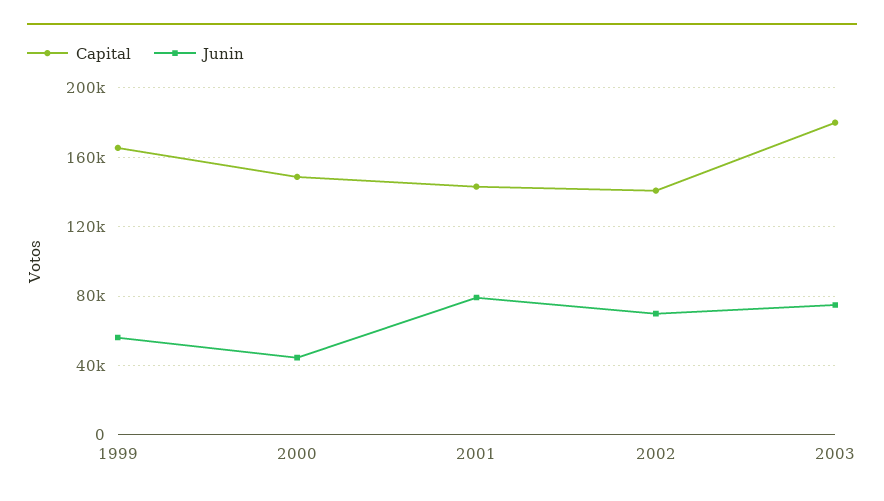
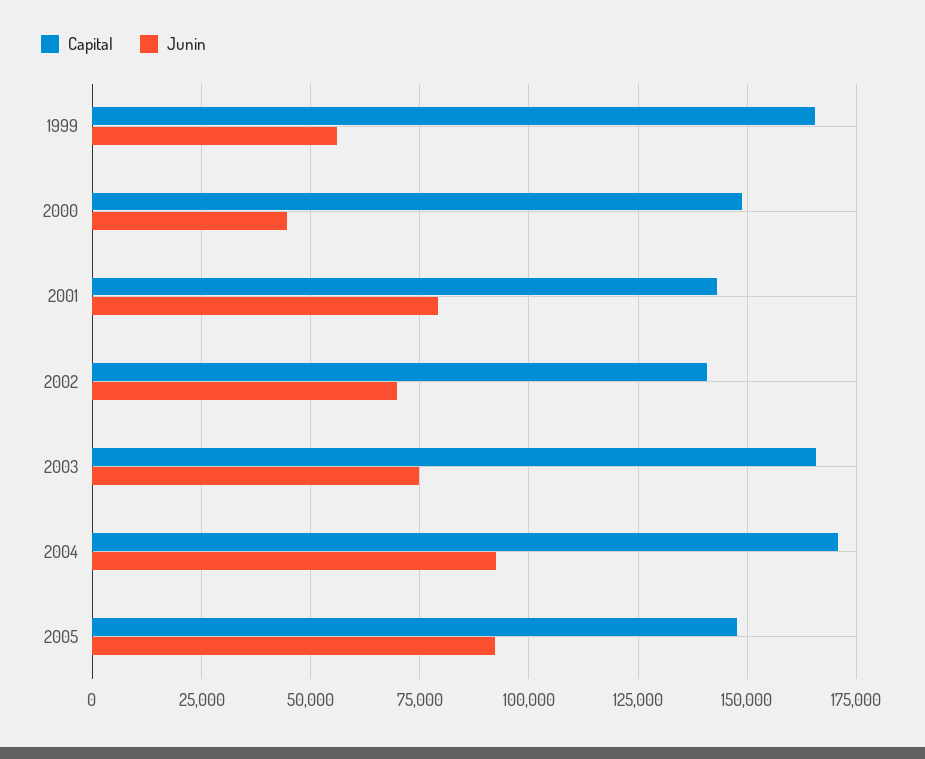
Capital, 2003: 180000 -> 165000
Capital, 2004: none -> 170000
Junin, 2004: none -> 92500
Capital, 2005: none -> 147500
Junin, 2005: none -> 92500

